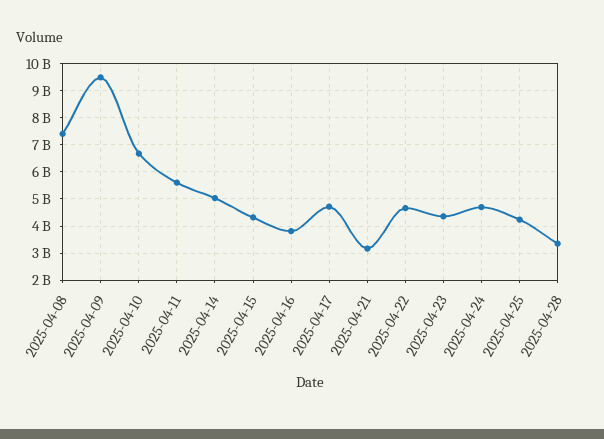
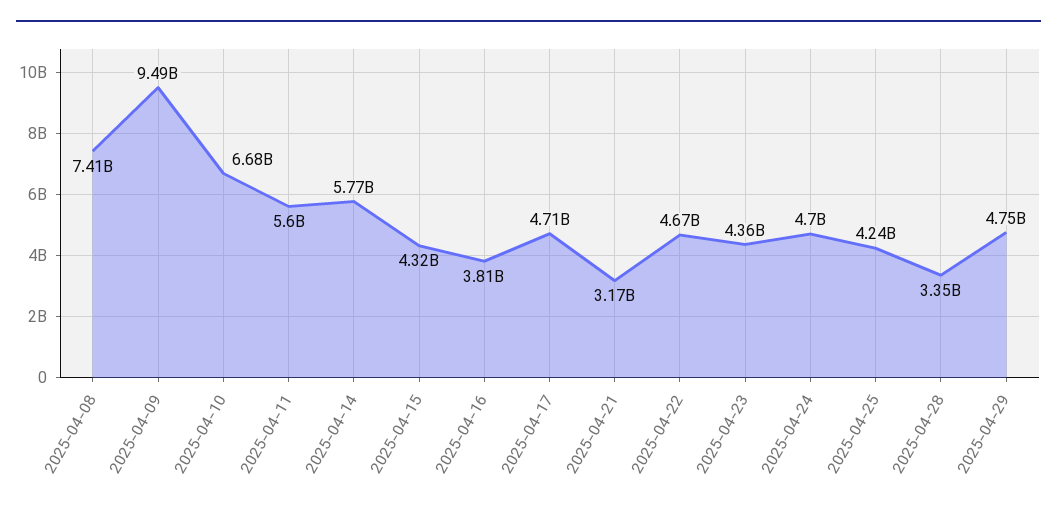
2025-04-14: 5000000000 -> 5770000000
2025-04-29: none -> 4750000000

